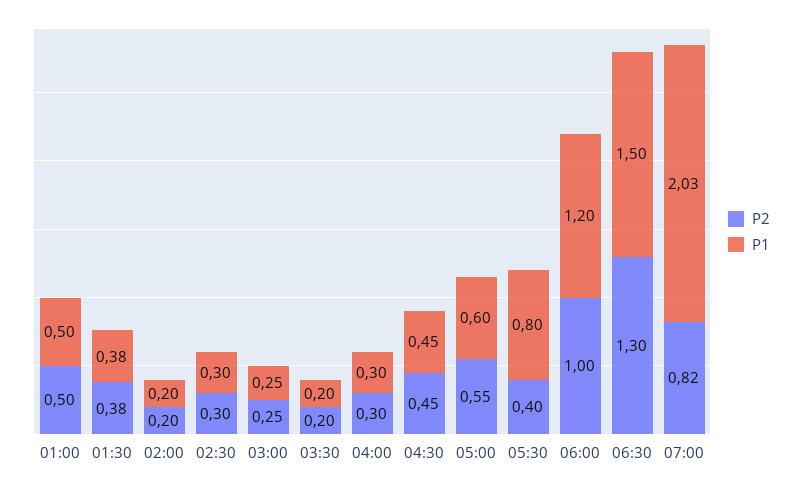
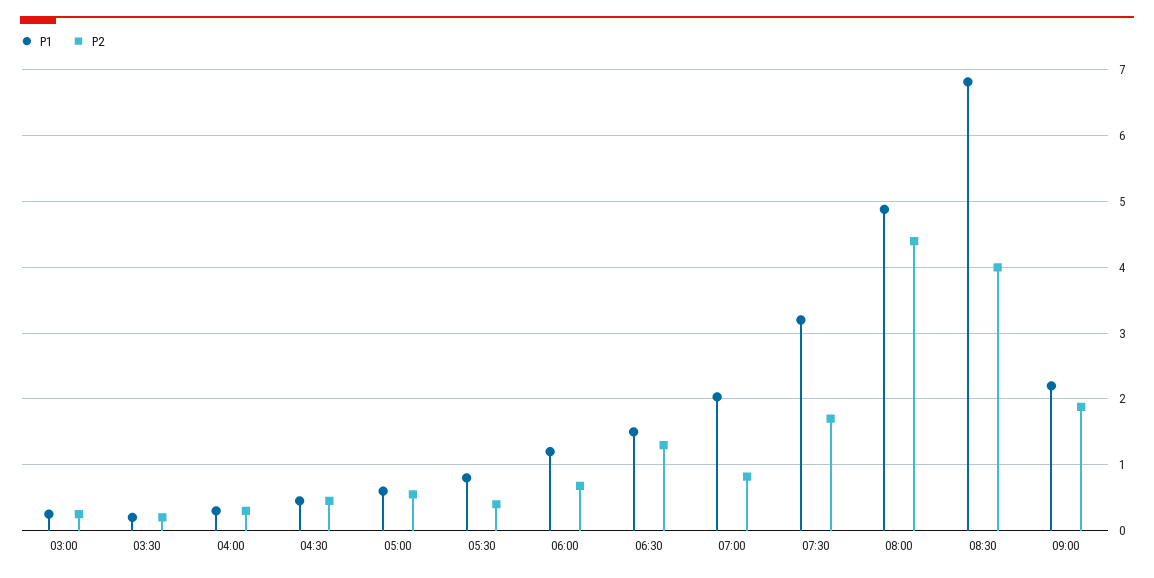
P2, 01:00: 0.5 -> none
P1, 01:00: 0.5 -> none
P2, 01:30: 0.38 -> none
P1, 01:30: 0.38 -> none
P2, 02:00: 0.2 -> none
P1, 02:00: 0.2 -> none
P2, 02:30: 0.3 -> none
P1, 02:30: 0.3 -> none
P2, 06:00: 1 -> 0.7
P1, 07:30: none -> 3.2
P2, 07:30: none -> 1.7
P1, 08:00: none -> 4.9
P2, 08:00: none -> 4.4
P1, 08:30: none -> 6.8
P2, 08:30: none -> 4
P1, 09:00: none -> 2.2
P2, 09:00: none -> 1.9

